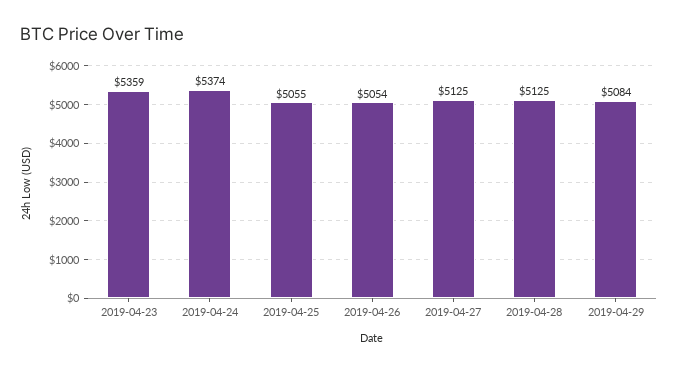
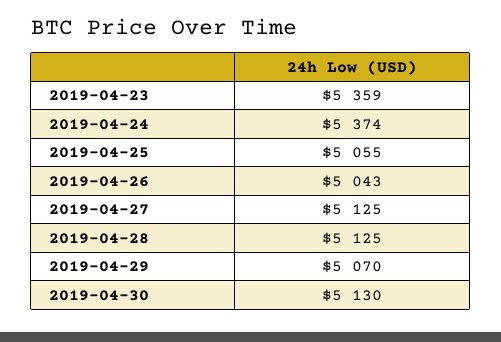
2019-04-26: 5054 -> 5043
2019-04-29: 5084 -> 5070
2019-04-30: none -> 5130

